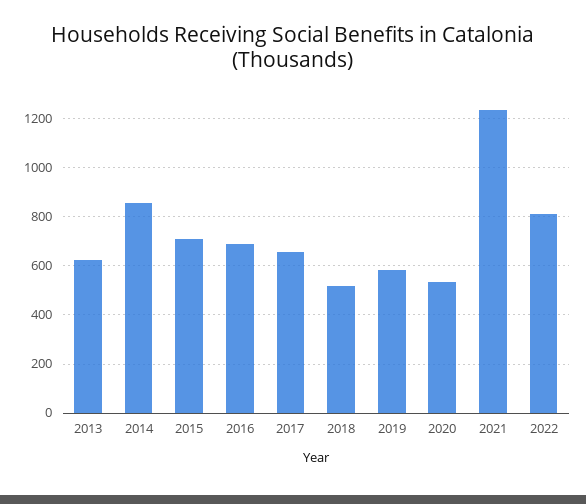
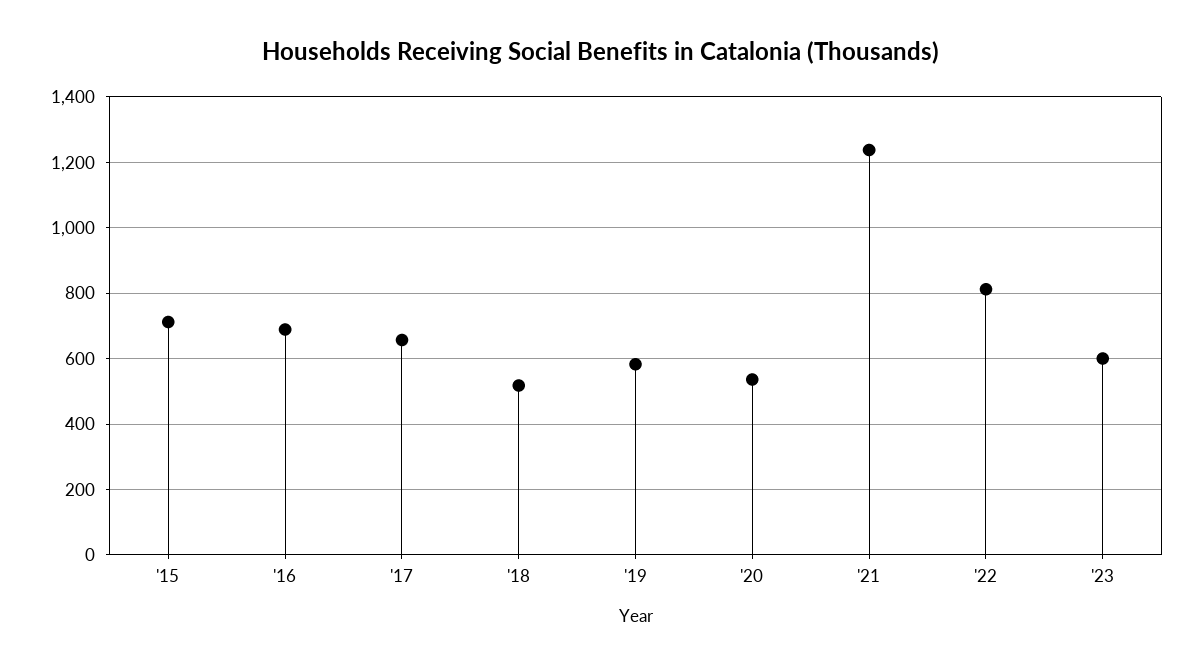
2013: 625 -> none
2014: 850 -> none
'23: none -> 600

